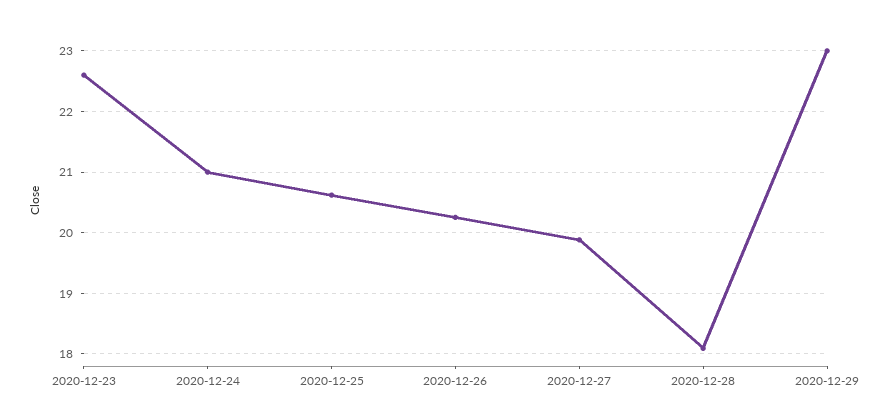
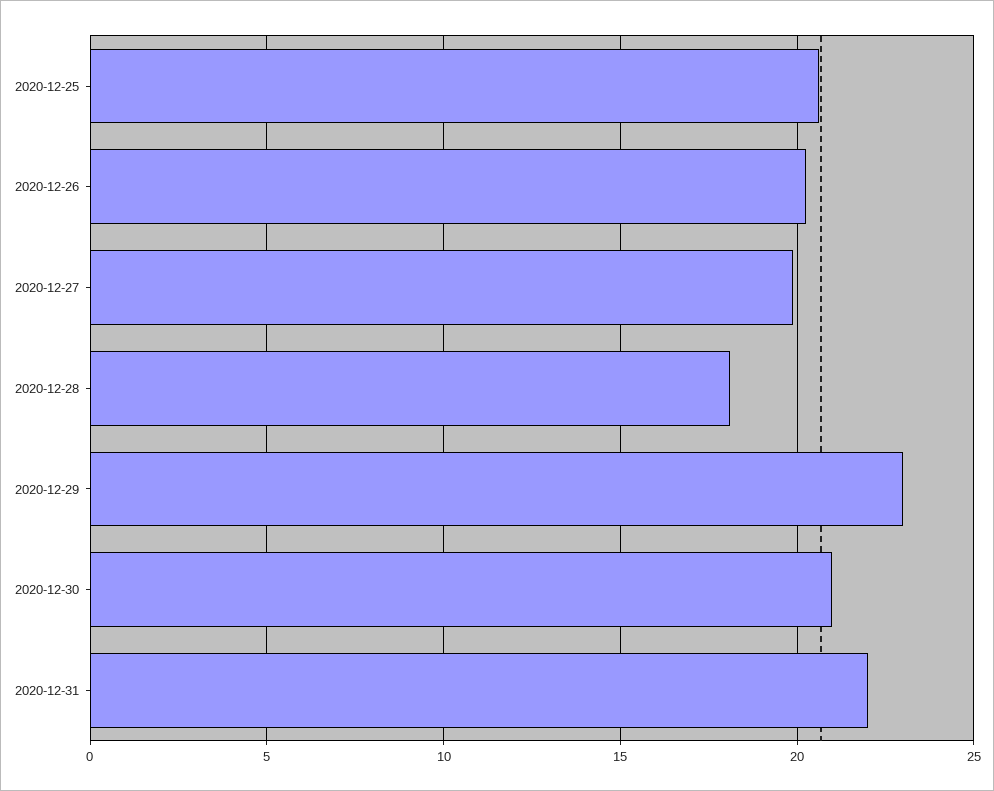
2020-12-23: 22.6 -> none
2020-12-24: 21 -> none
2020-12-30: none -> 21
2020-12-31: none -> 22

